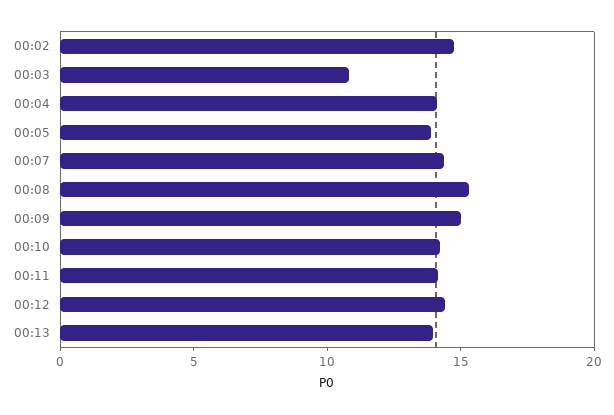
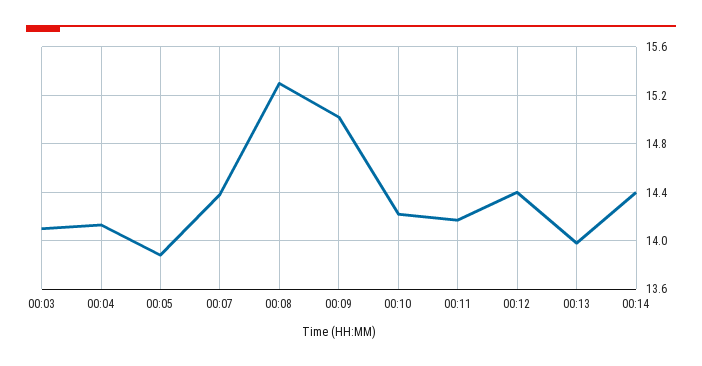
00:02: 15 -> none
00:03: 11 -> 14.1
00:14: none -> 14.4

